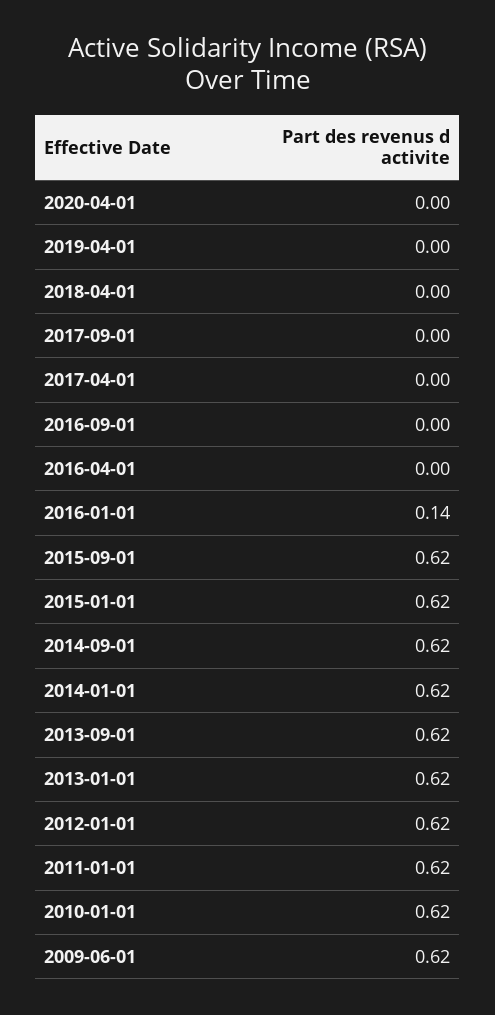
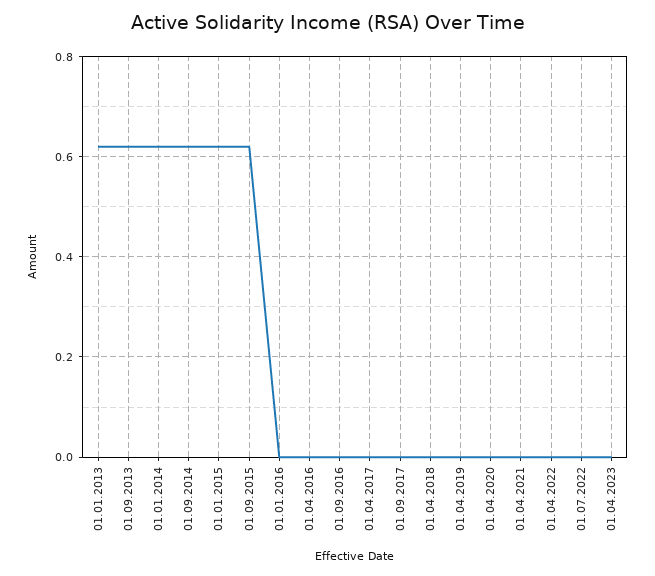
2016-01-01: 0.14 -> 0
2012-01-01: 0.62 -> none
2011-01-01: 0.62 -> none
2010-01-01: 0.62 -> none
2009-06-01: 0.62 -> none
01.04.2021: none -> 0
01.04.2022: none -> 0
01.07.2022: none -> 0
01.04.2023: none -> 0

